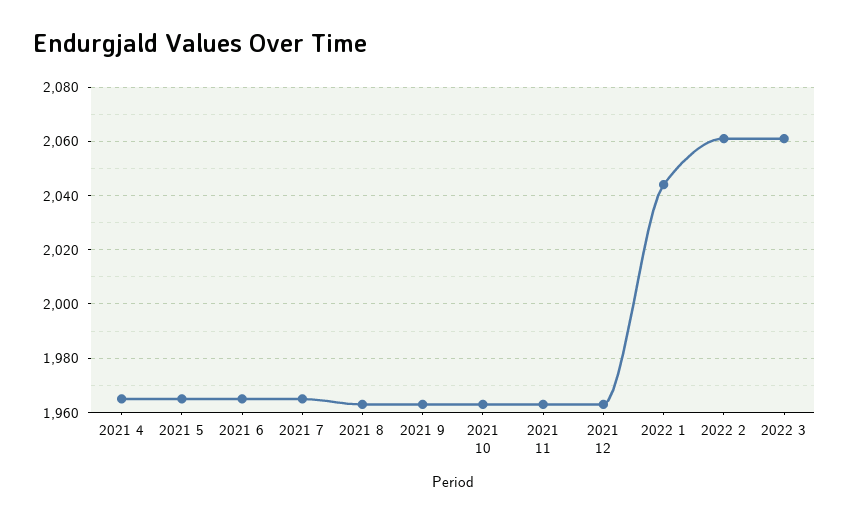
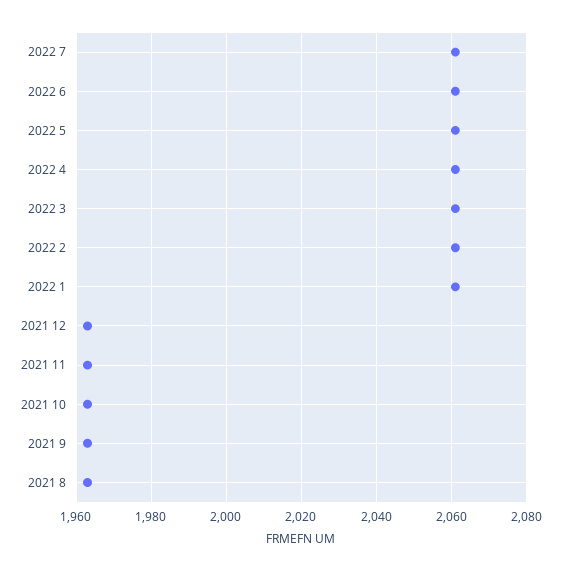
2021 4: 1965 -> none
2021 5: 1965 -> none
2021 6: 1965 -> none
2021 7: 1965 -> none
2022 1: 2045 -> 2060
2022 7: none -> 2060
2022 6: none -> 2060
2022 5: none -> 2060
2022 4: none -> 2060

